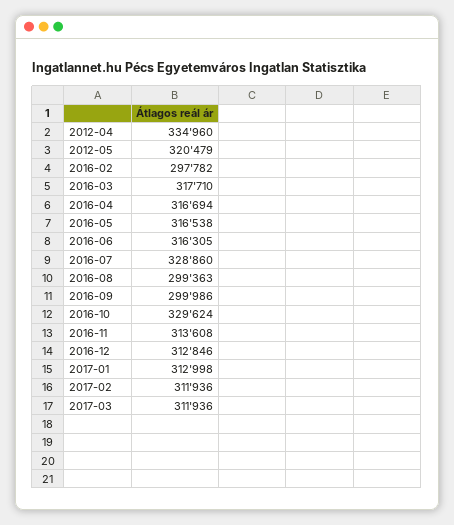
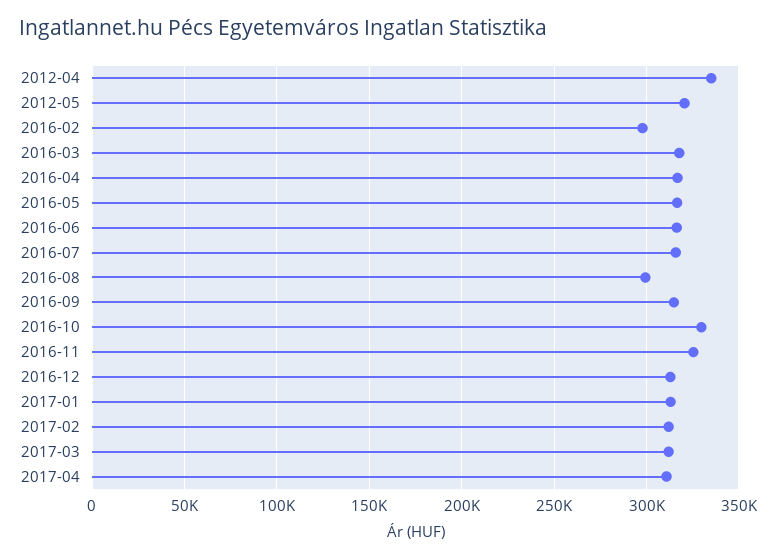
2016-07: 328860 -> 315000
2016-09: 299986 -> 315000
2016-11: 313608 -> 325000
2017-04: none -> 310000

